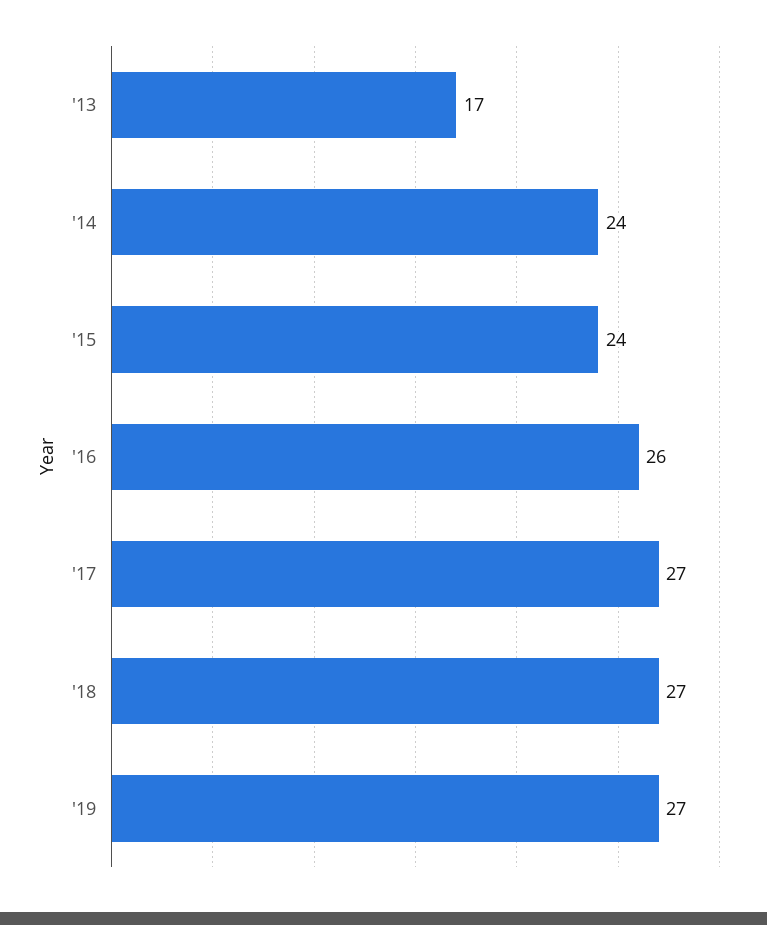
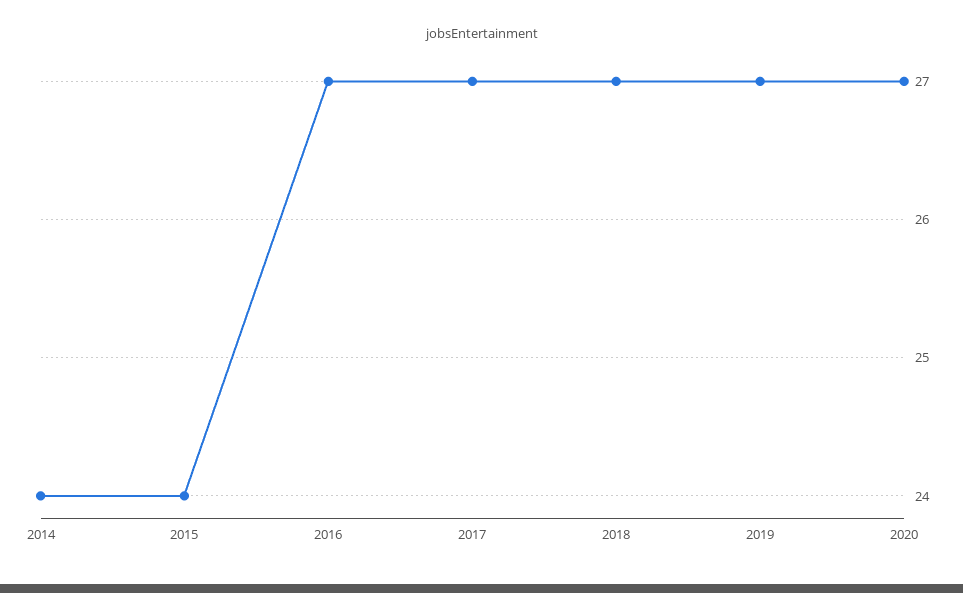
'13: 17 -> none
'16: 26 -> 27
2020: none -> 27

